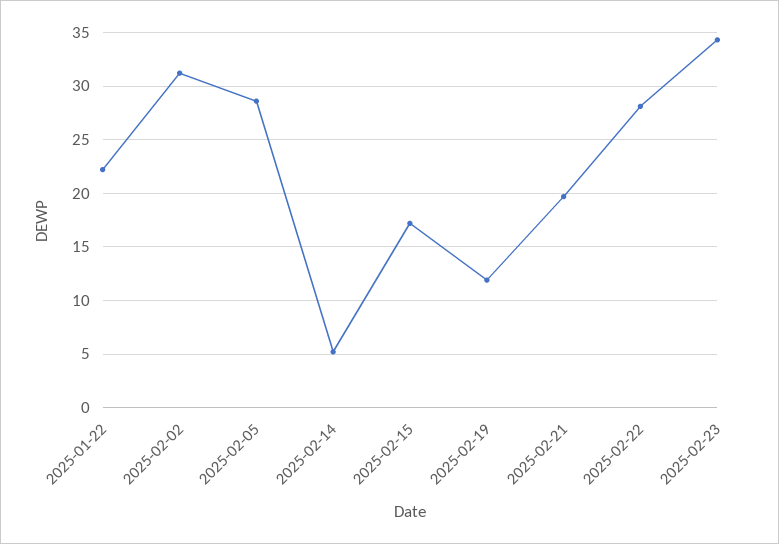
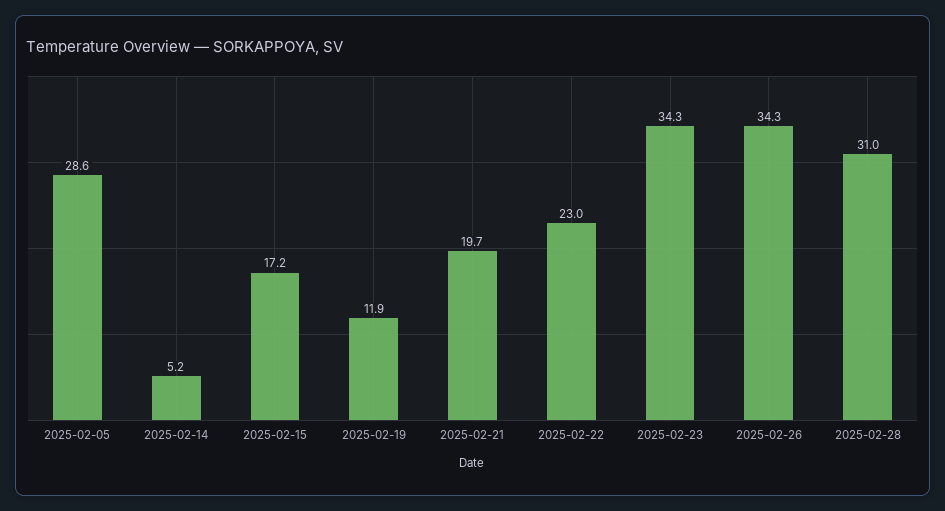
2025-01-22: 22 -> none
2025-02-02: 31 -> none
2025-02-22: 28 -> 23
2025-02-26: none -> 34.3
2025-02-28: none -> 31

